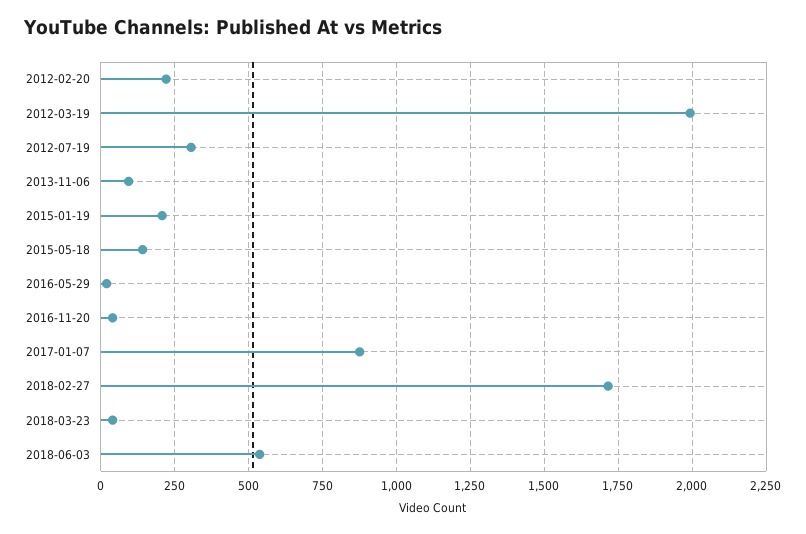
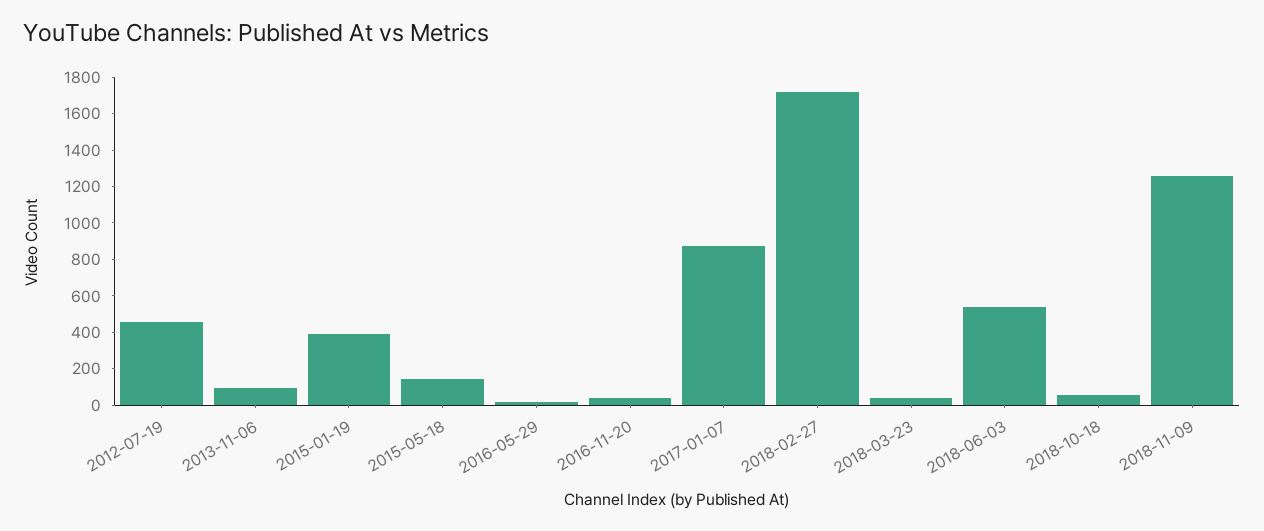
2012-02-20: 225 -> none
2012-03-19: 2000 -> none
2012-07-19: 300 -> 450
2015-01-19: 200 -> 400
2018-10-18: none -> 50
2018-11-09: none -> 1250

